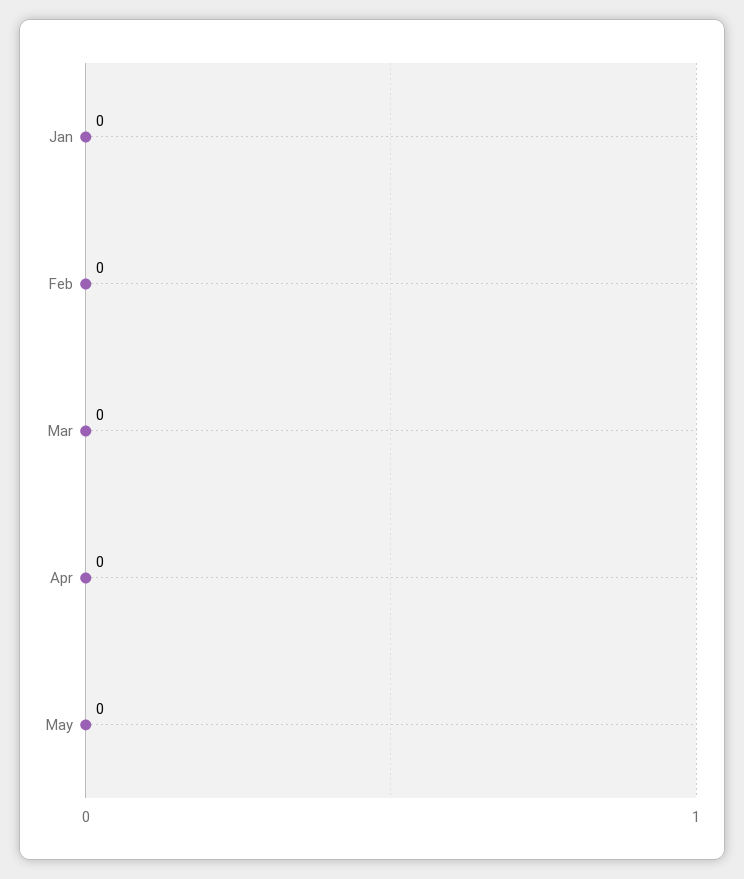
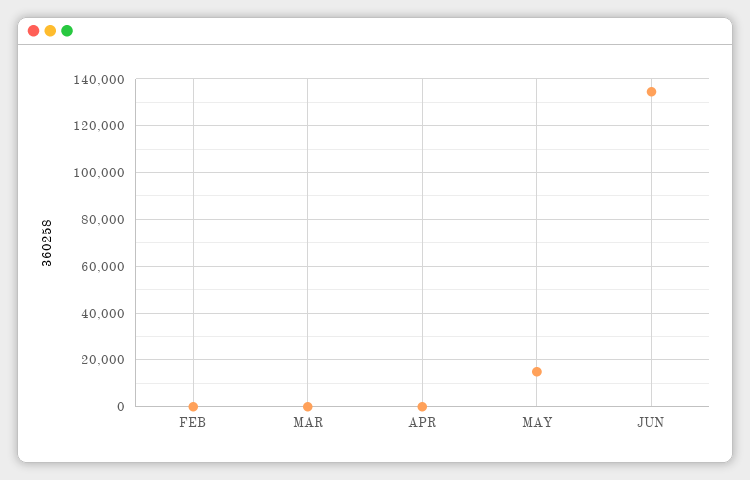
Jan: 0 -> none
May: 0 -> 15000
JUN: none -> 135000

